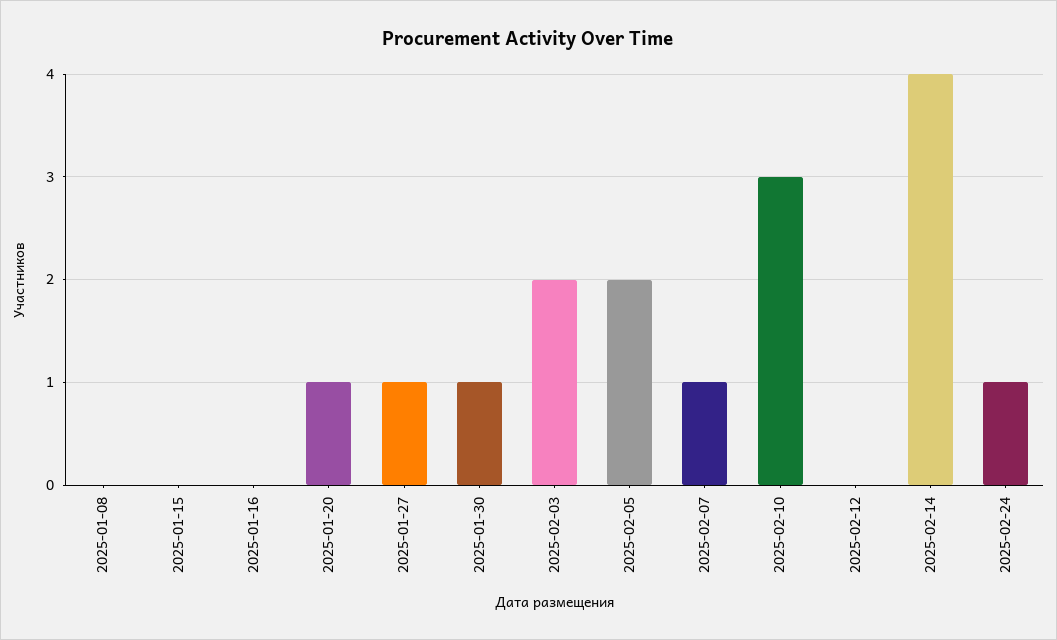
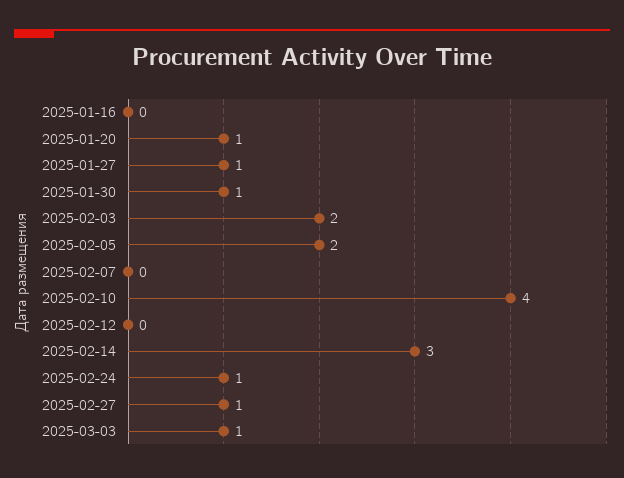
2025-01-08: 0 -> none
2025-01-15: 0 -> none
2025-02-07: 1 -> 0
2025-02-10: 3 -> 4
2025-02-14: 4 -> 3
2025-02-27: none -> 1
2025-03-03: none -> 1

